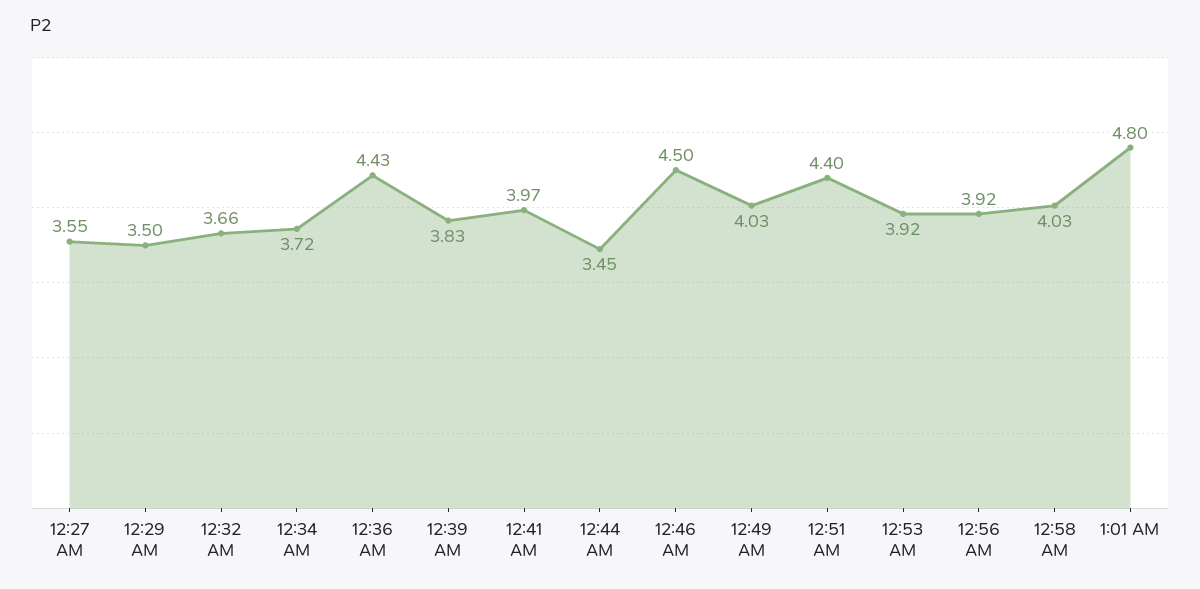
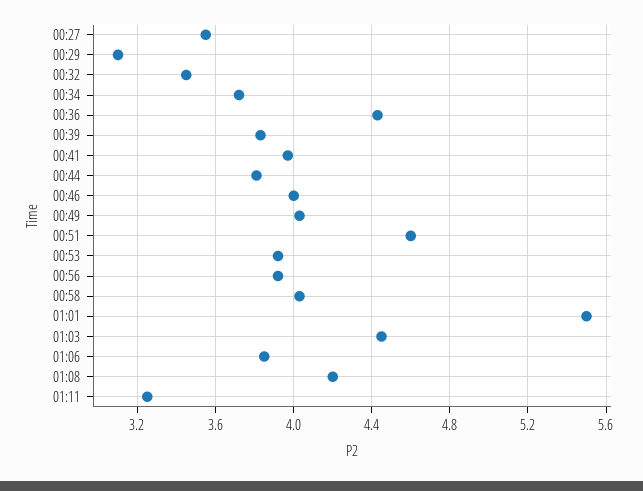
12:29 AM: 3.5 -> 3.1
12:32 AM: 3.66 -> 3.45
12:44 AM: 3.45 -> 3.8
12:46 AM: 4.5 -> 4
12:51 AM: 4.4 -> 4.6
1:01 AM: 4.8 -> 5.5
01:03: none -> 4.45
01:06: none -> 3.85
01:08: none -> 4.2
01:11: none -> 3.25

